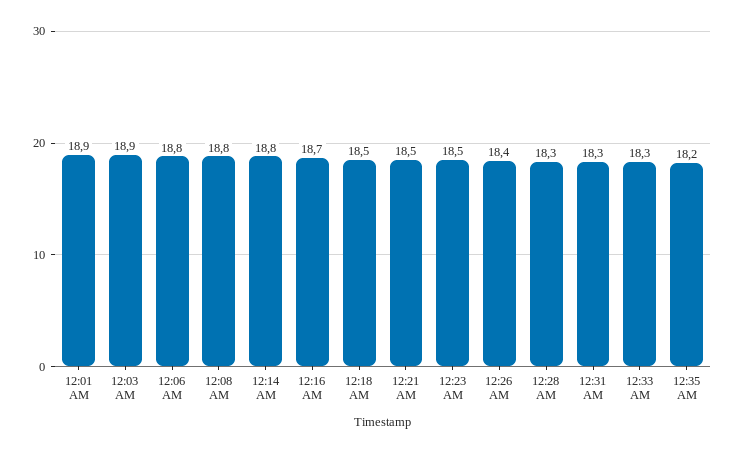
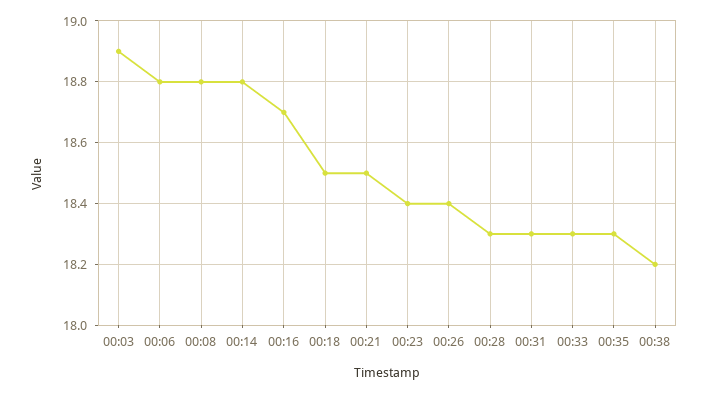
12:01 AM: 18.9 -> none
12:23 AM: 18.5 -> 18.4
12:35 AM: 18.2 -> 18.3
00:38: none -> 18.2

